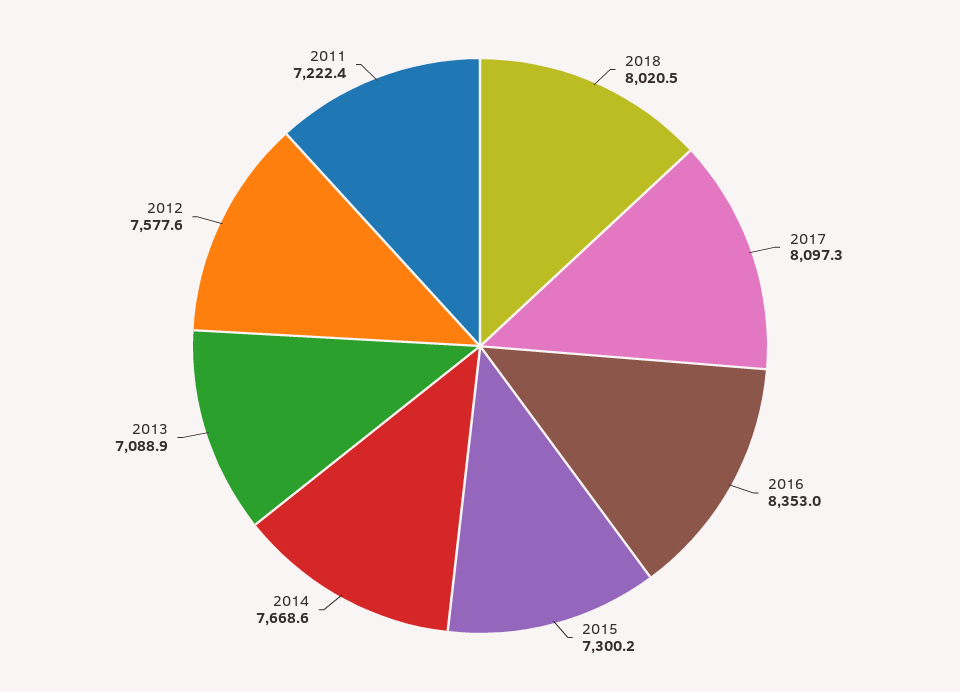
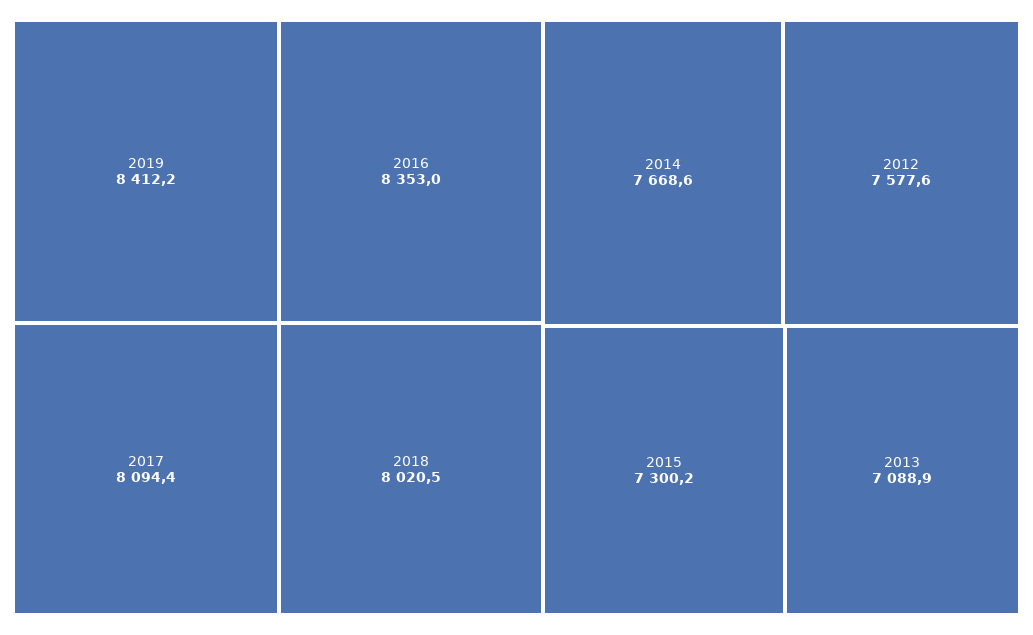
2017: 8097.3 -> 8094.4
2011: 7222.4 -> none
2019: none -> 8412.2

